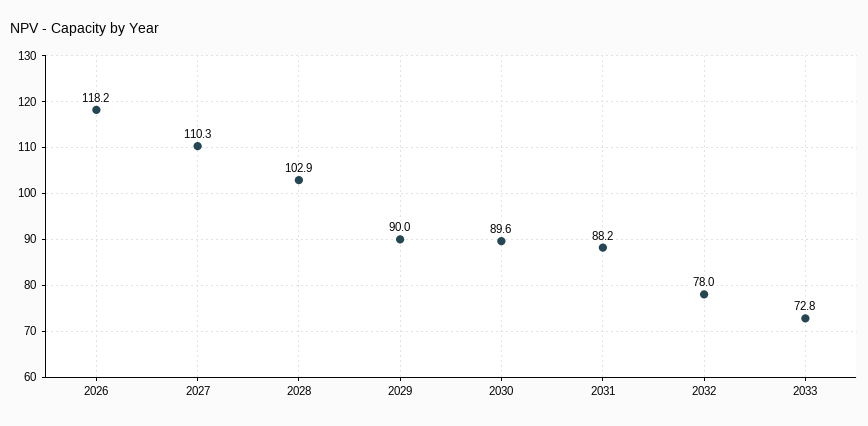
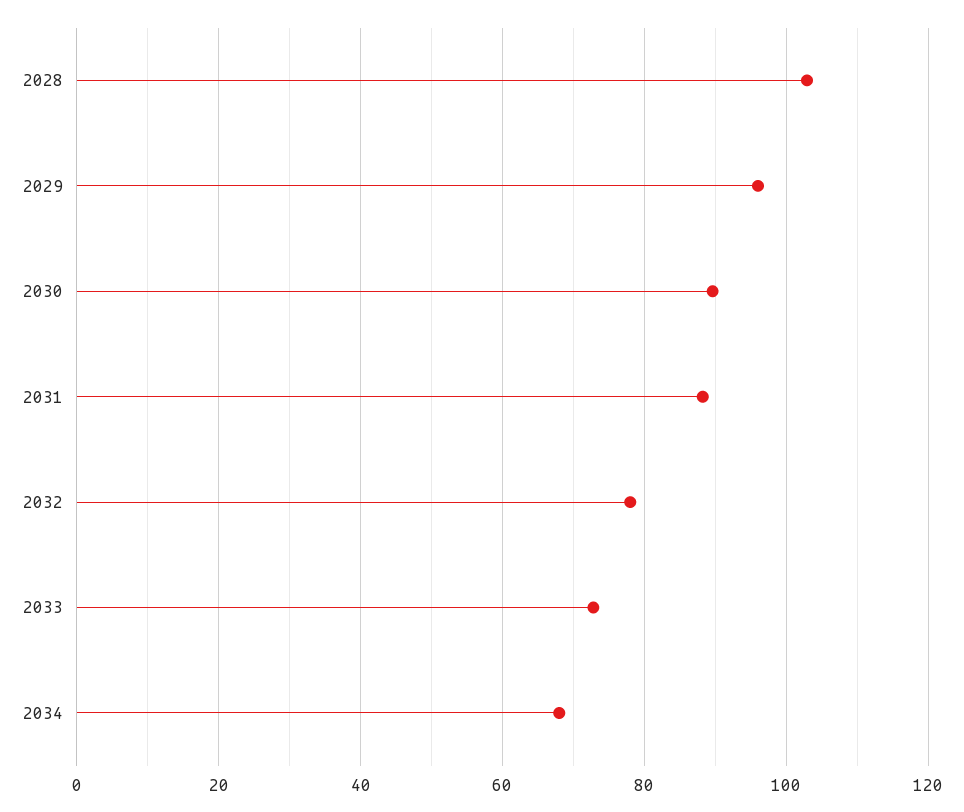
2026: 118.2 -> none
2027: 110.3 -> none
2029: 90 -> 96
2034: none -> 68

